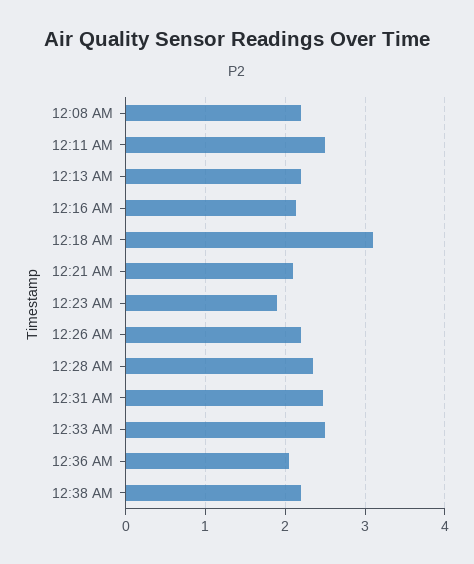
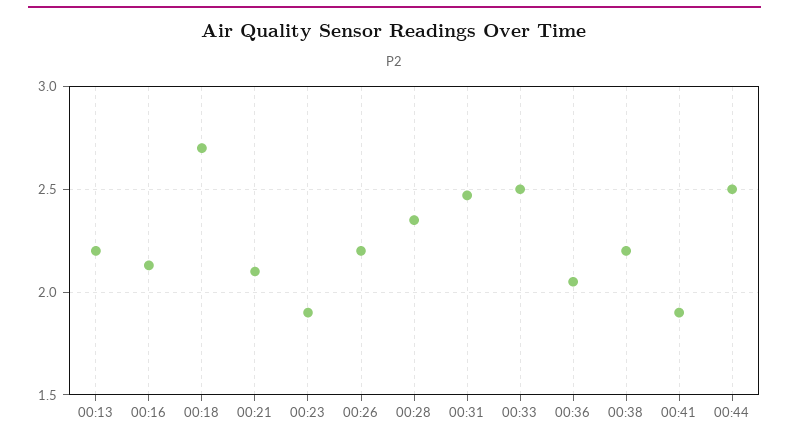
12:08 AM: 2.2 -> none
12:11 AM: 2.5 -> none
12:18 AM: 3.1 -> 2.7
00:41: none -> 1.9
00:44: none -> 2.5

